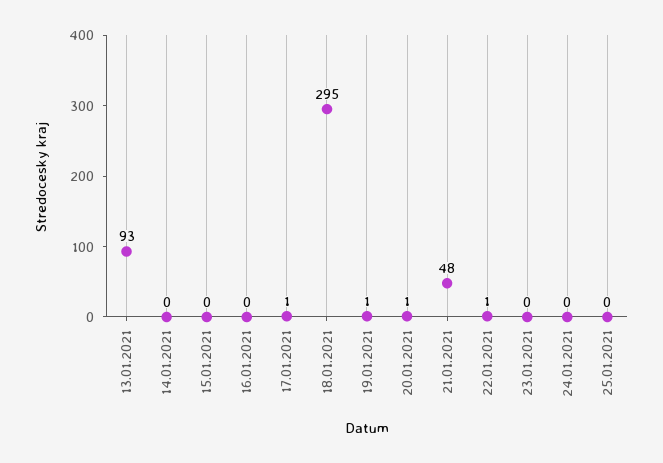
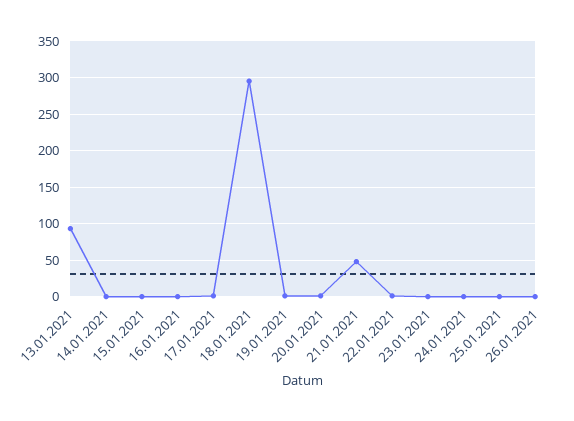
26.01.2021: none -> 0

